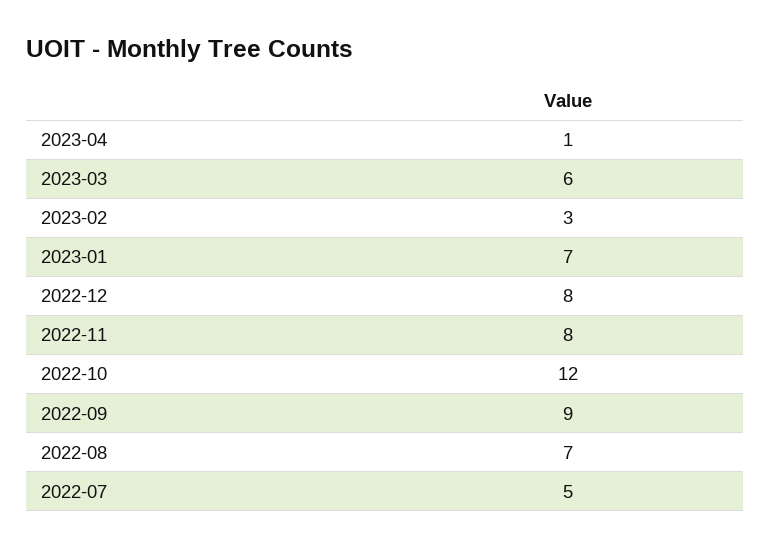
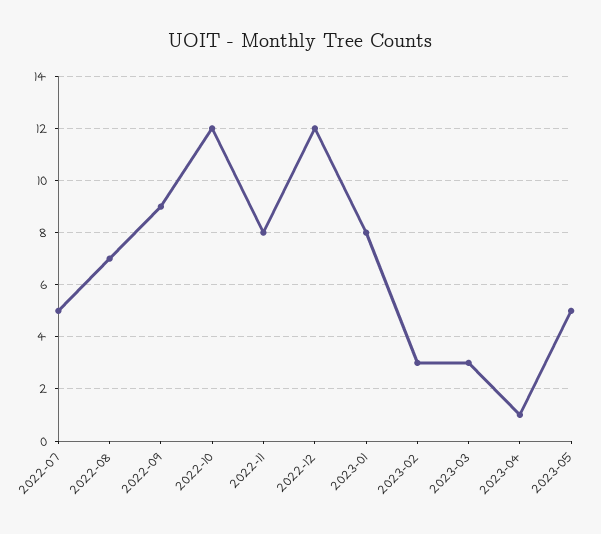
2023-03: 6 -> 3
2023-01: 7 -> 8
2022-12: 8 -> 12
2023-05: none -> 5

